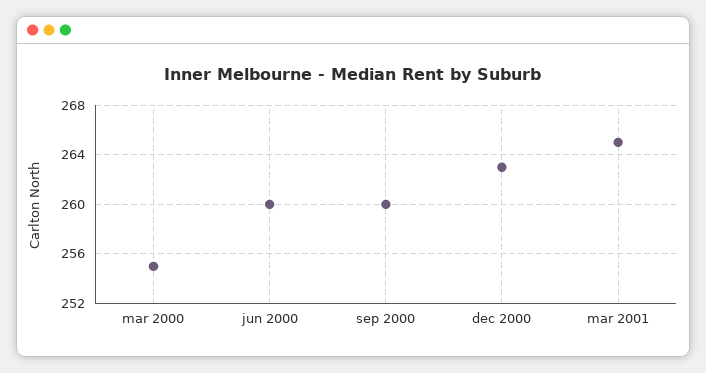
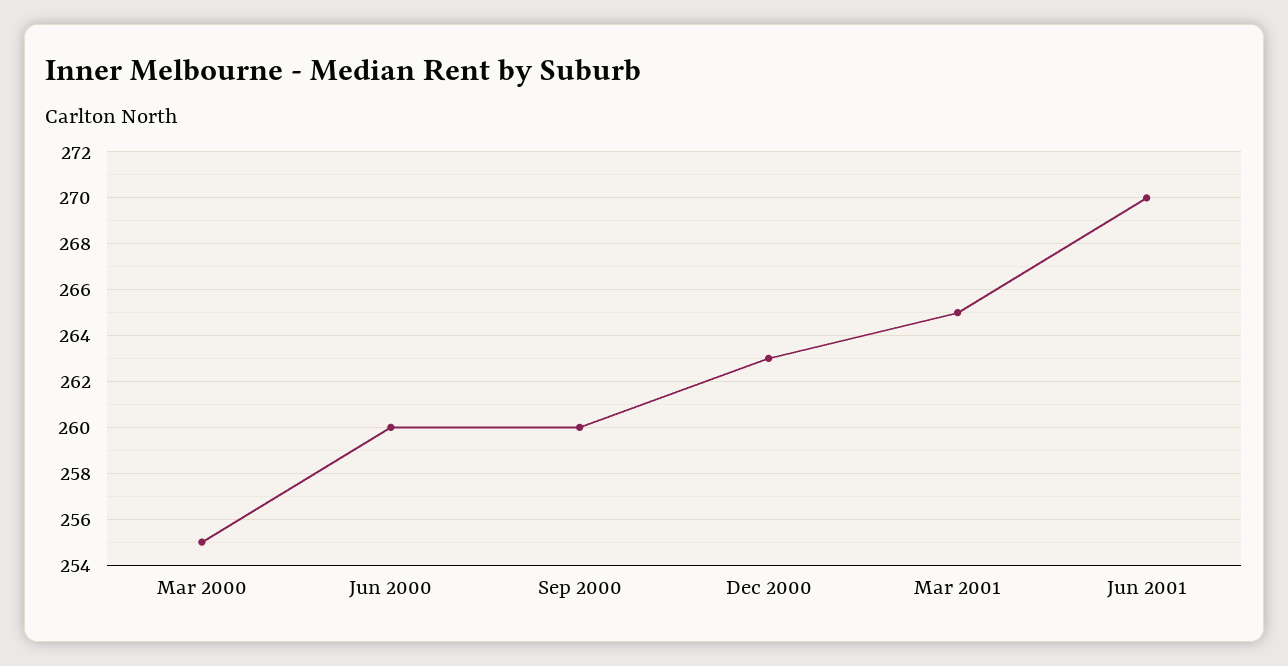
Jun 2001: none -> 270

